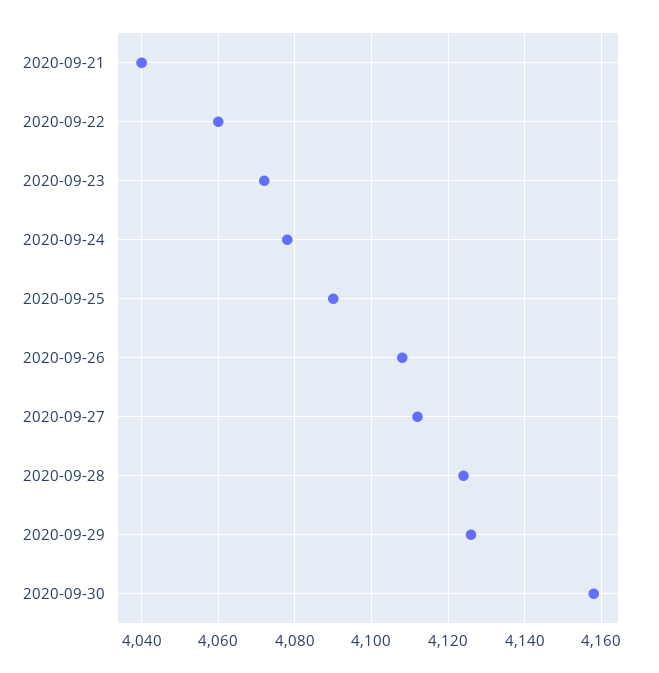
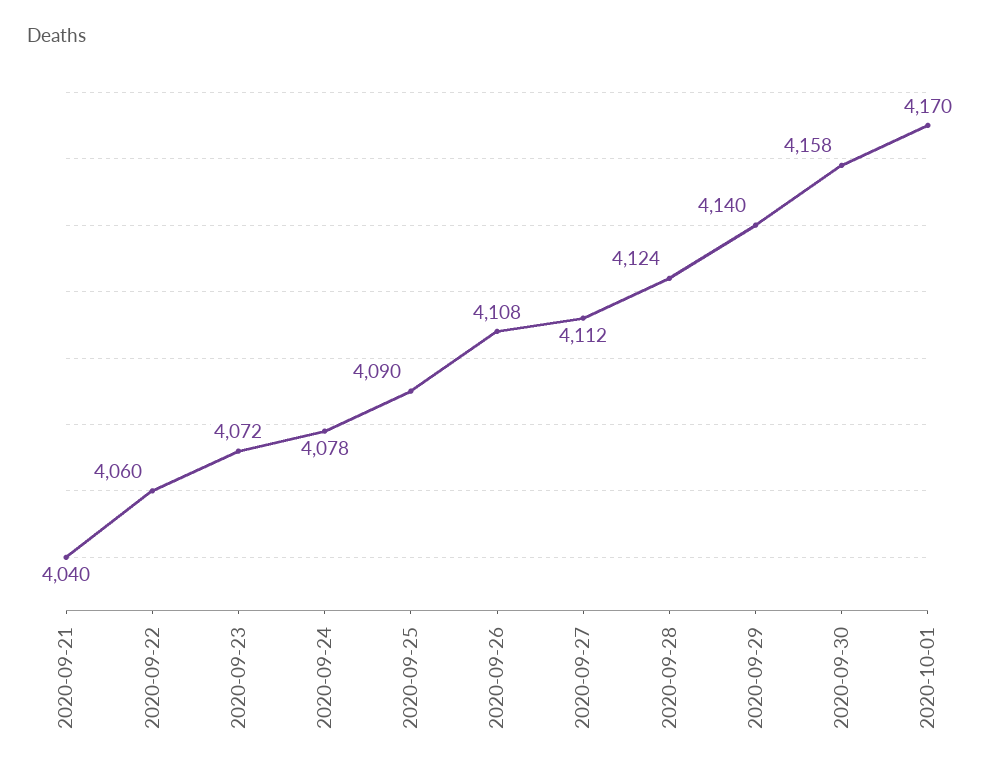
2020-09-29: 4125 -> 4140
2020-10-01: none -> 4170

